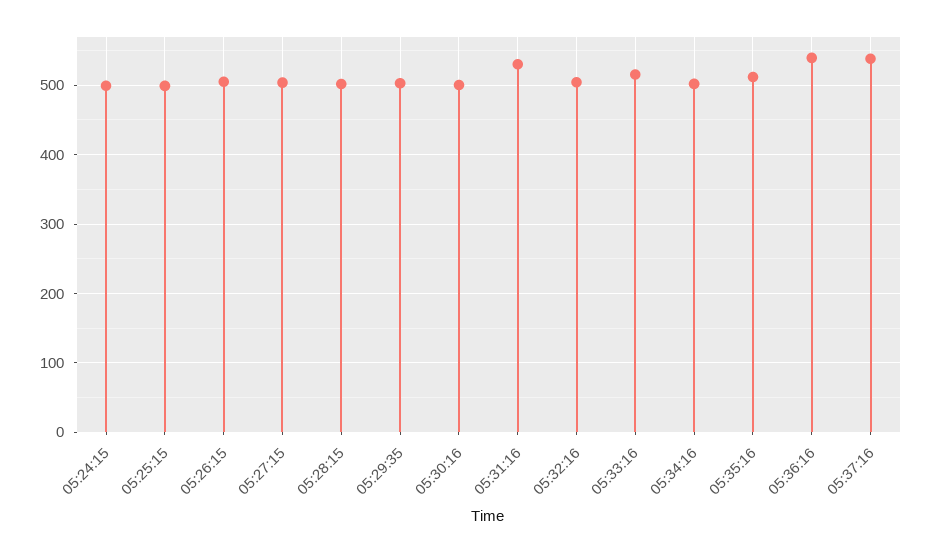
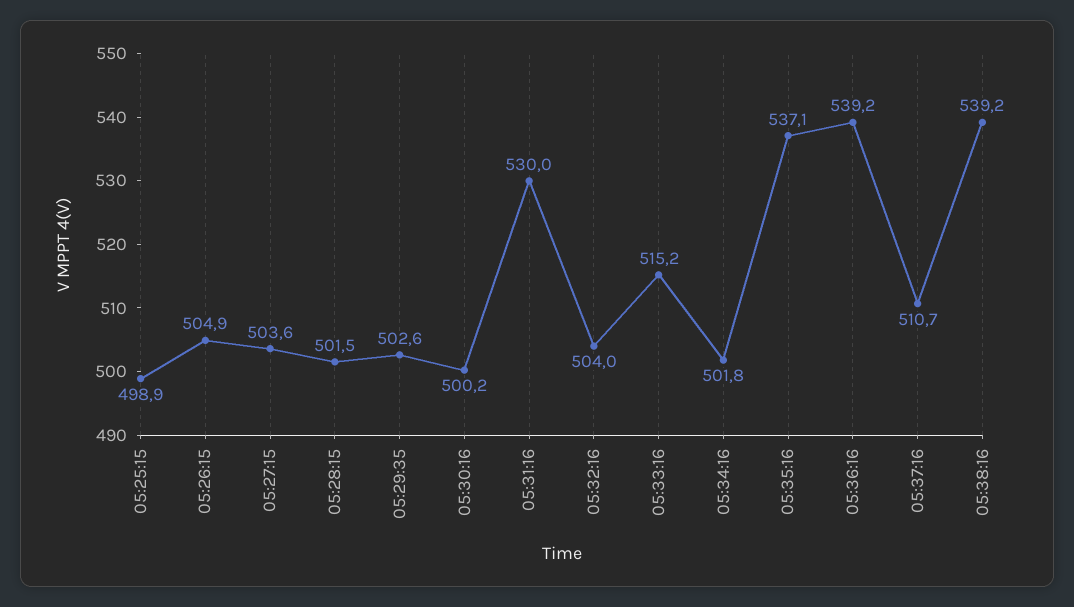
05:24:15: 500 -> none
05:35:16: 510 -> 537.1
05:37:16: 540 -> 510.7
05:38:16: none -> 539.2

